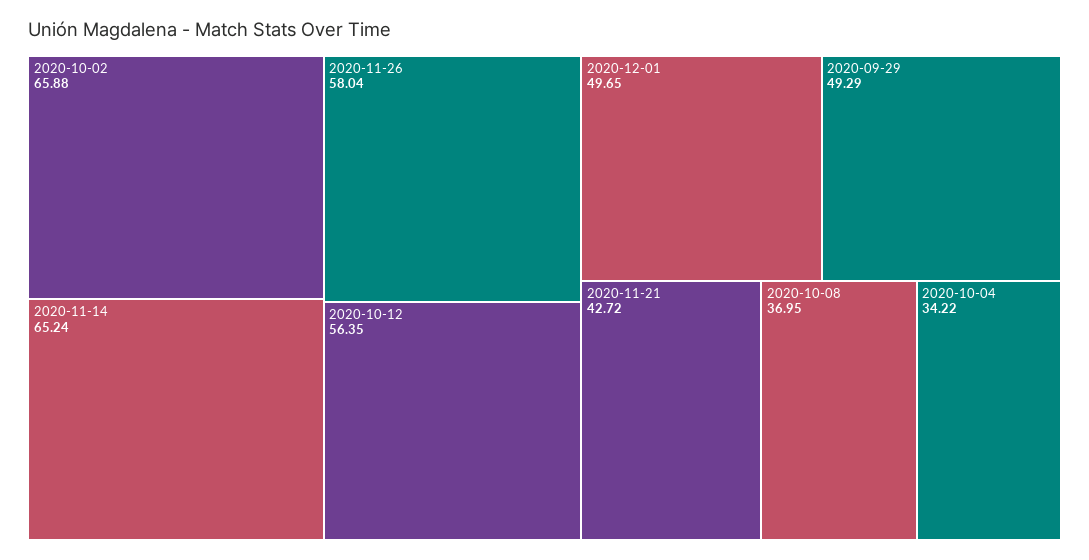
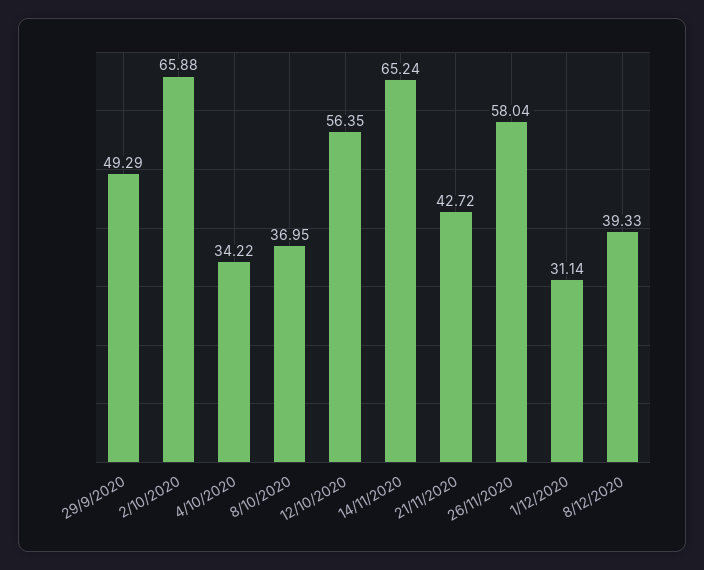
2020-12-01: 49.65 -> 31.14
8/12/2020: none -> 39.33

